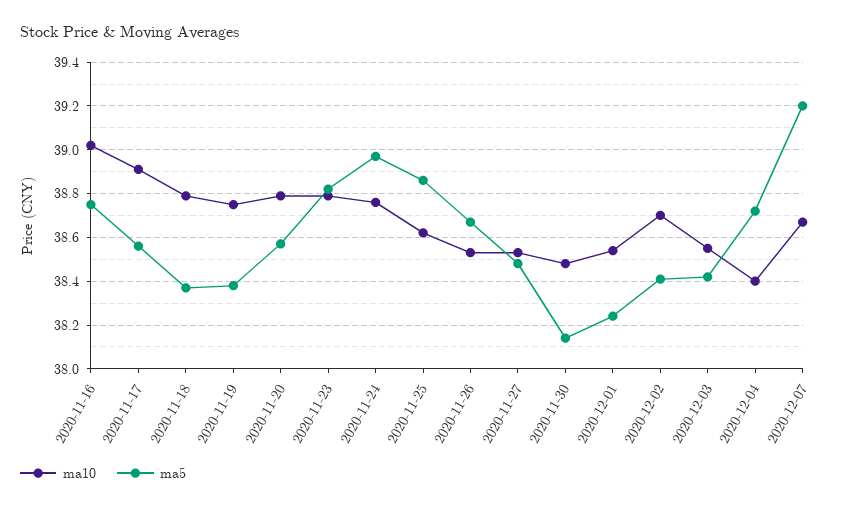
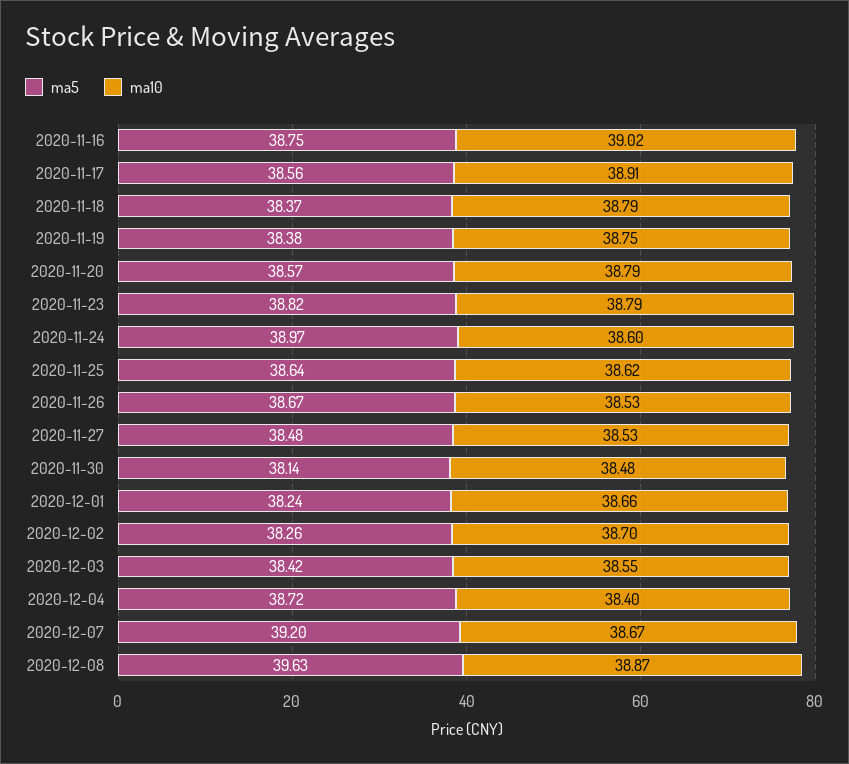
ma10, 2020-11-24: 38.75 -> 38.6
ma5, 2020-11-25: 38.85 -> 38.64
ma10, 2020-12-01: 38.55 -> 38.66
ma5, 2020-12-02: 38.4 -> 38.26
ma5, 2020-12-08: none -> 39.63
ma10, 2020-12-08: none -> 38.87

